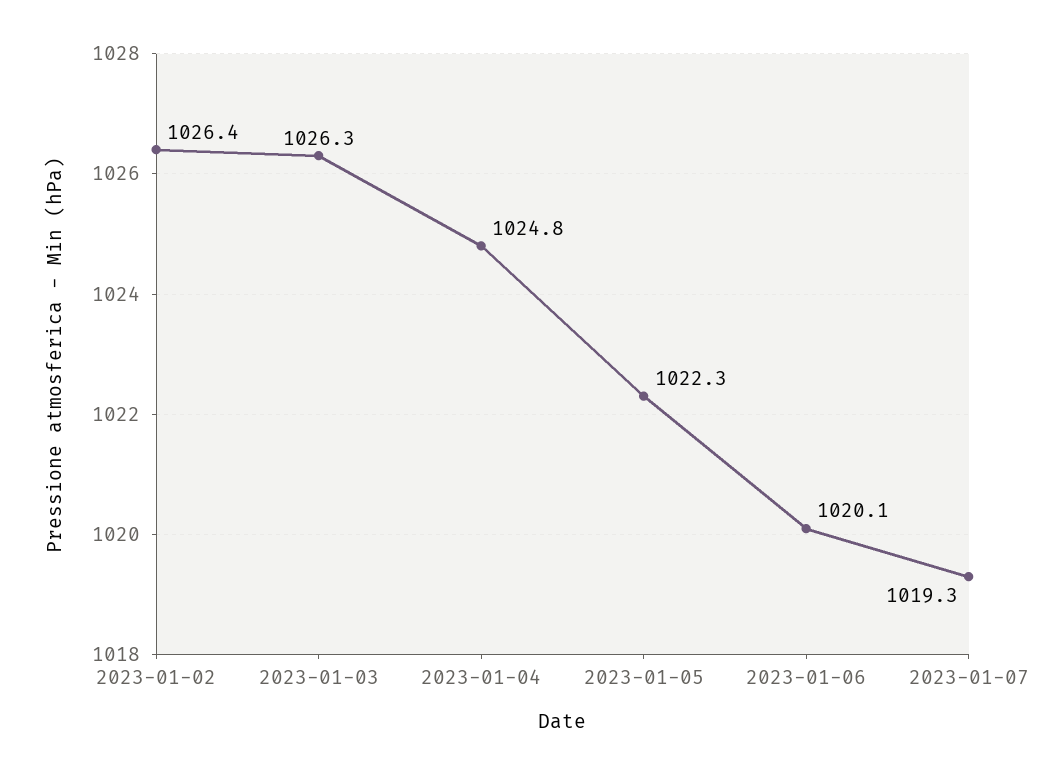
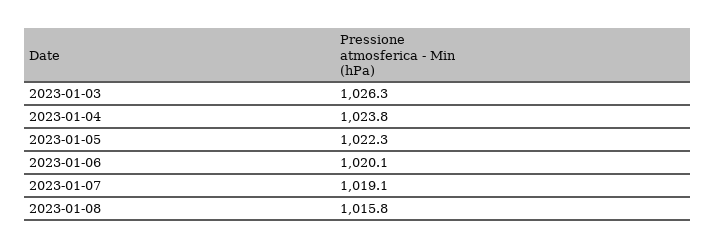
2023-01-02: 1026.4 -> none
2023-01-04: 1024.8 -> 1023.8
2023-01-07: 1019.3 -> 1019.1
2023-01-08: none -> 1015.8

